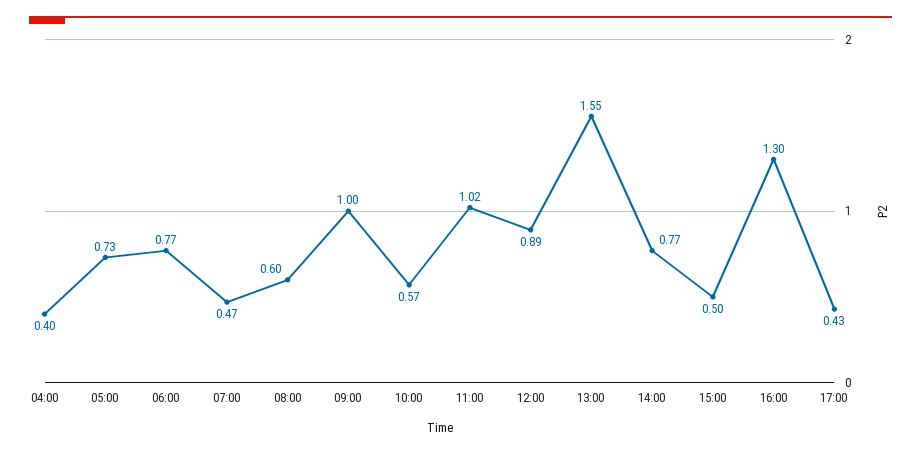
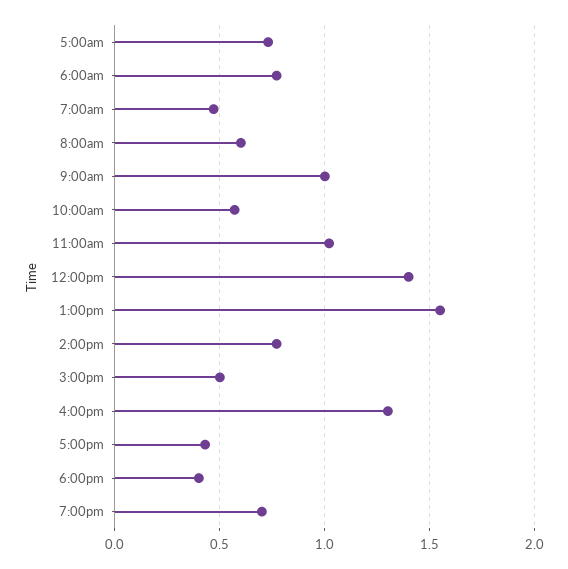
04:00: 0.4 -> none
12:00: 0.89 -> 1.4
6:00pm: none -> 0.4
7:00pm: none -> 0.7

